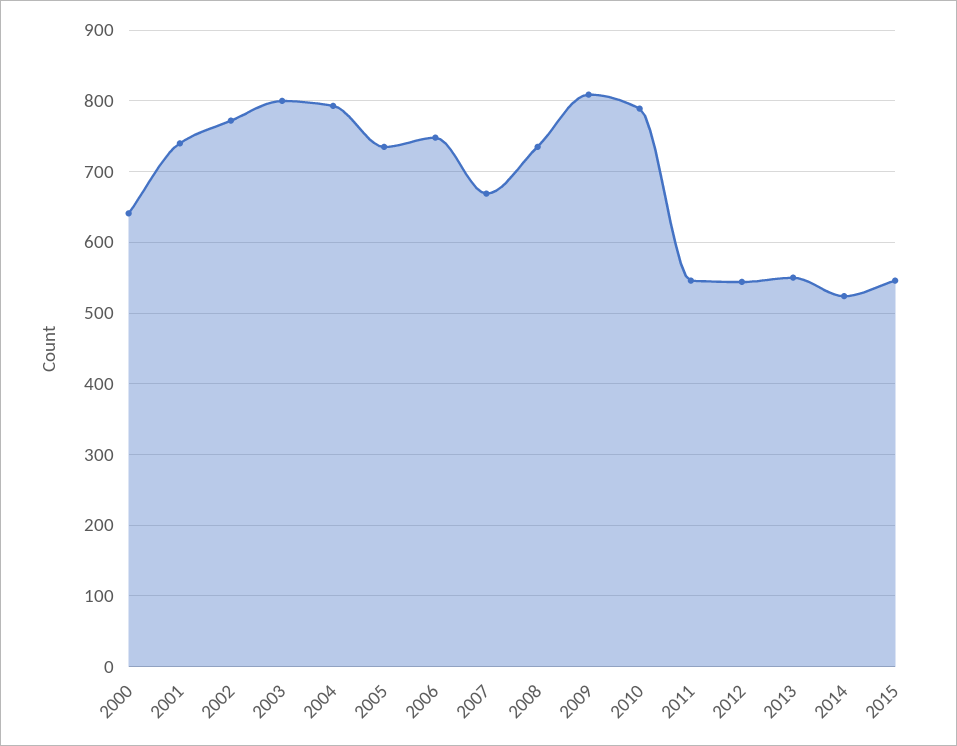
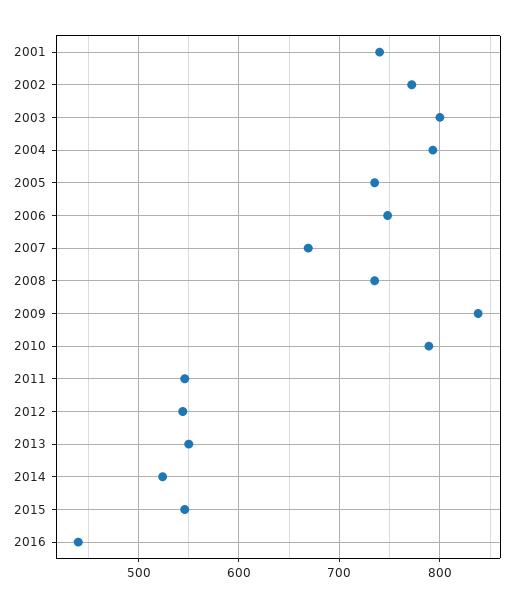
2000: 640 -> none
2009: 810 -> 840
2016: none -> 440

